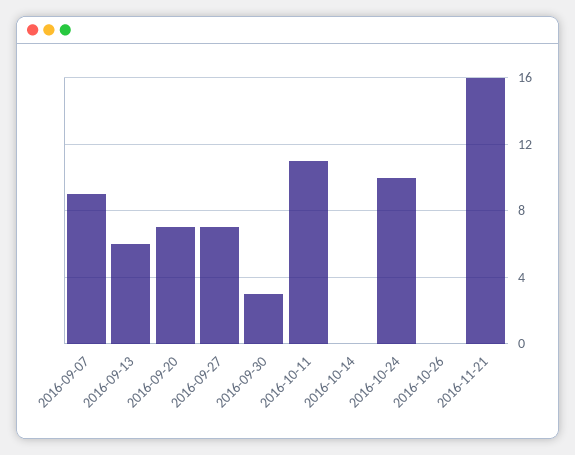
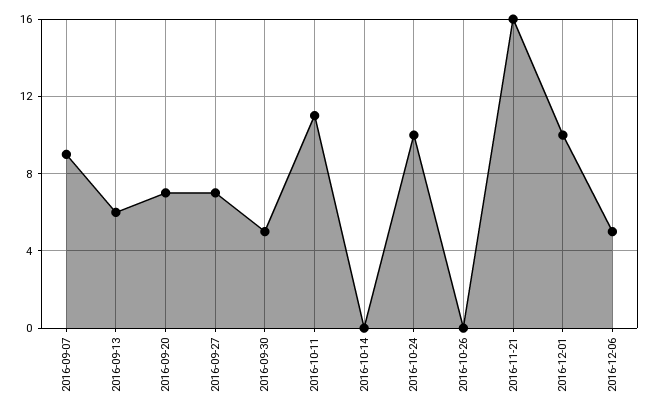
2016-09-30: 3 -> 5
2016-12-01: none -> 10
2016-12-06: none -> 5

